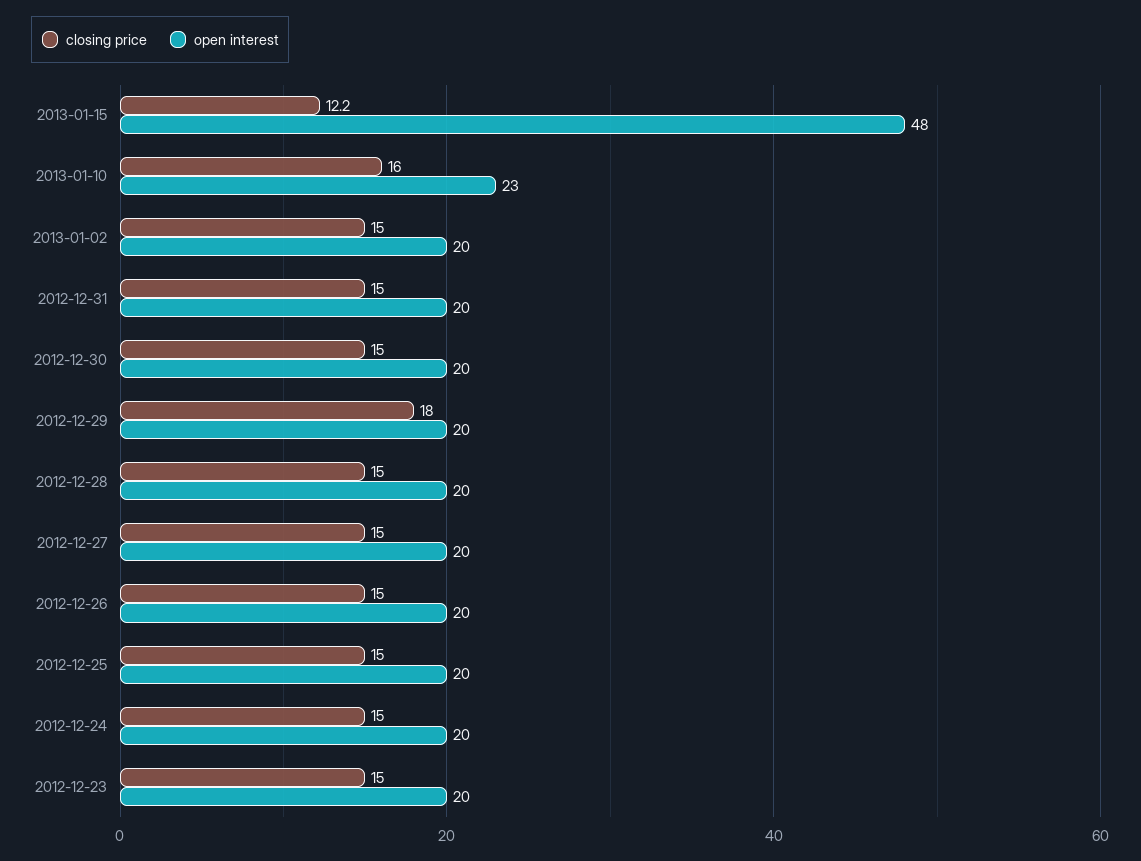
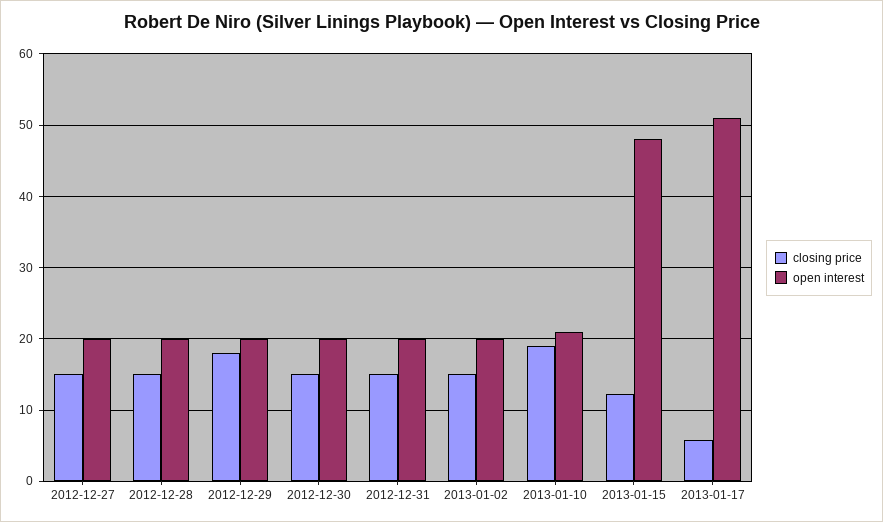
closing price, 2013-01-10: 16 -> 19
open interest, 2013-01-10: 23 -> 21
closing price, 2012-12-26: 15 -> none
open interest, 2012-12-26: 20 -> none
closing price, 2012-12-25: 15 -> none
open interest, 2012-12-25: 20 -> none
closing price, 2012-12-24: 15 -> none
open interest, 2012-12-24: 20 -> none
closing price, 2012-12-23: 15 -> none
open interest, 2012-12-23: 20 -> none
closing price, 2013-01-17: none -> 6
open interest, 2013-01-17: none -> 51

